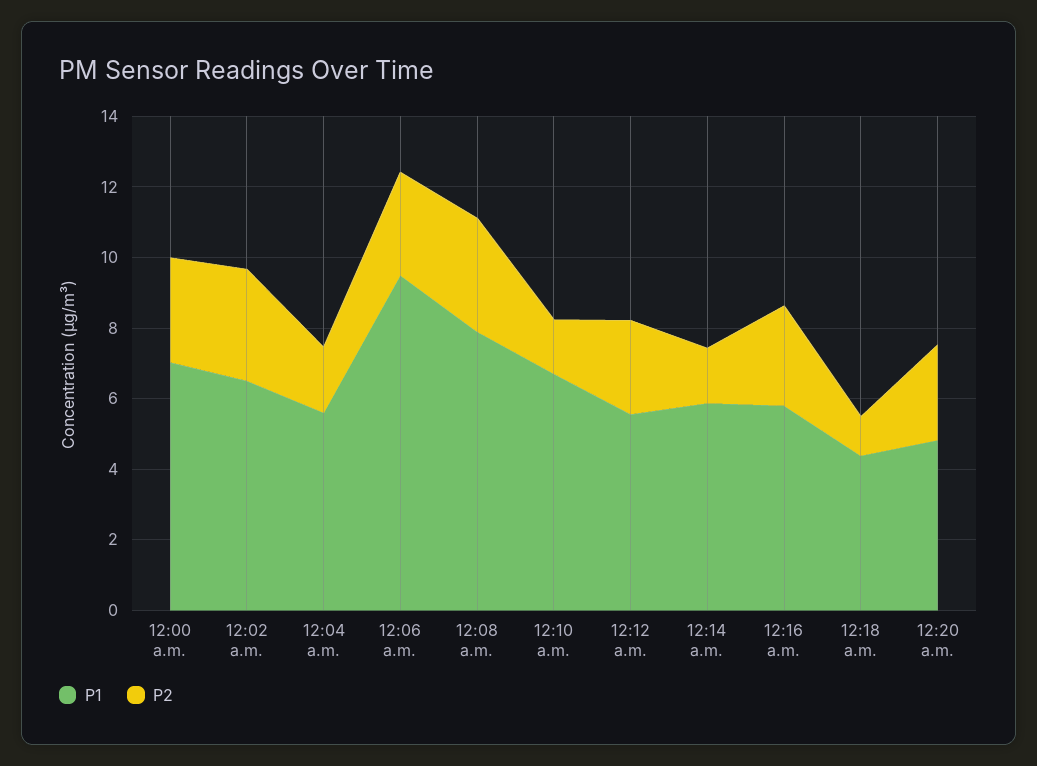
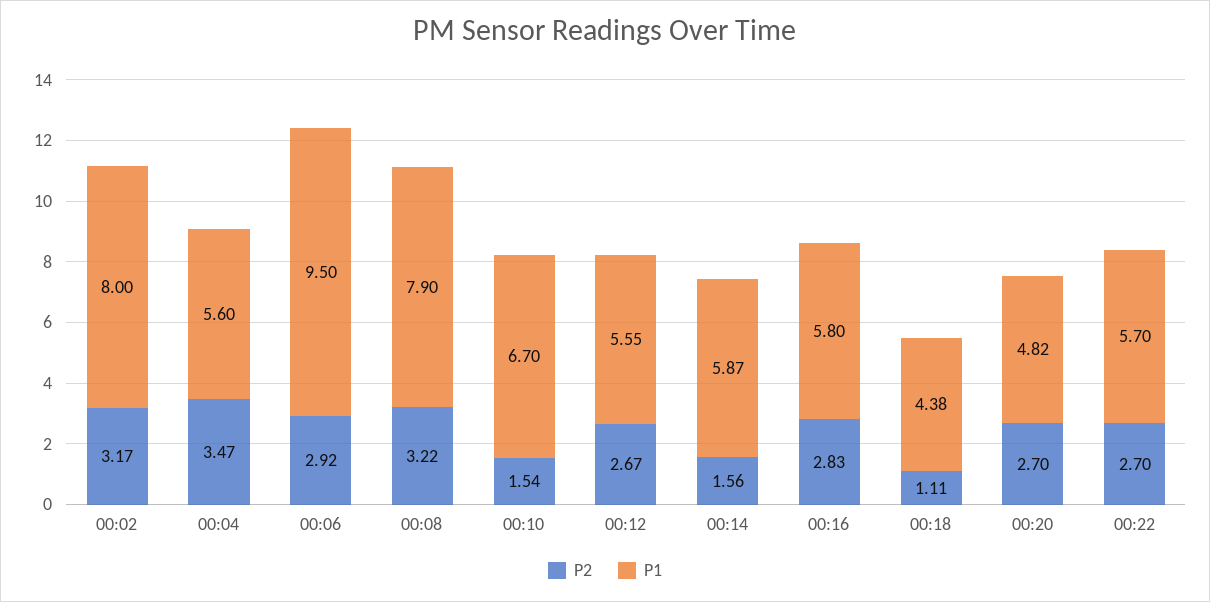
P1, 12:00 a.m.: 7 -> none
P2, 12:00 a.m.: 3 -> none
P1, 12:02 a.m.: 6.5 -> 8
P2, 12:04 a.m.: 2 -> 3.47
P2, 00:22: none -> 2.7
P1, 00:22: none -> 5.7

